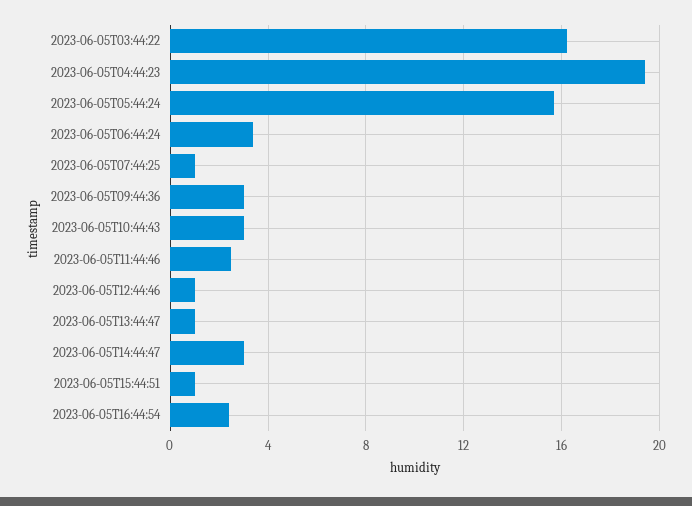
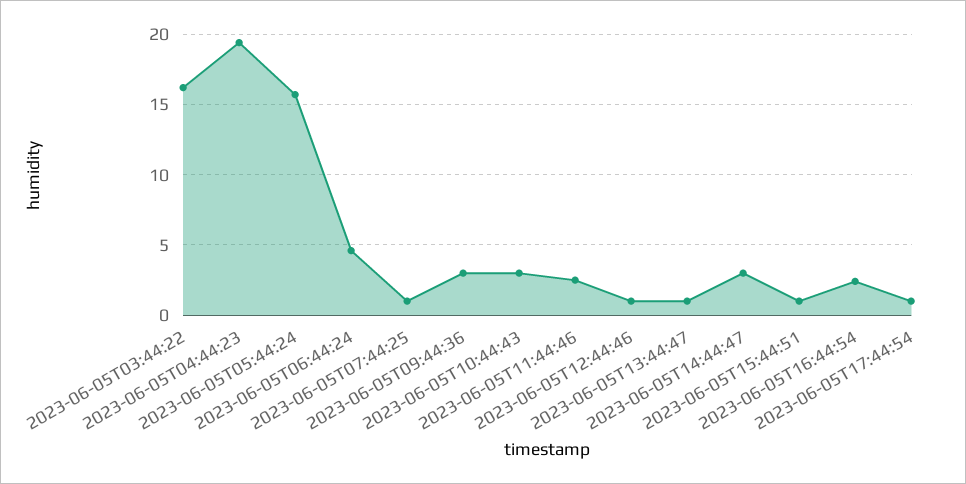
2023-06-05T06:44:24: 3.5 -> 4.5
2023-06-05T17:44:54: none -> 1

